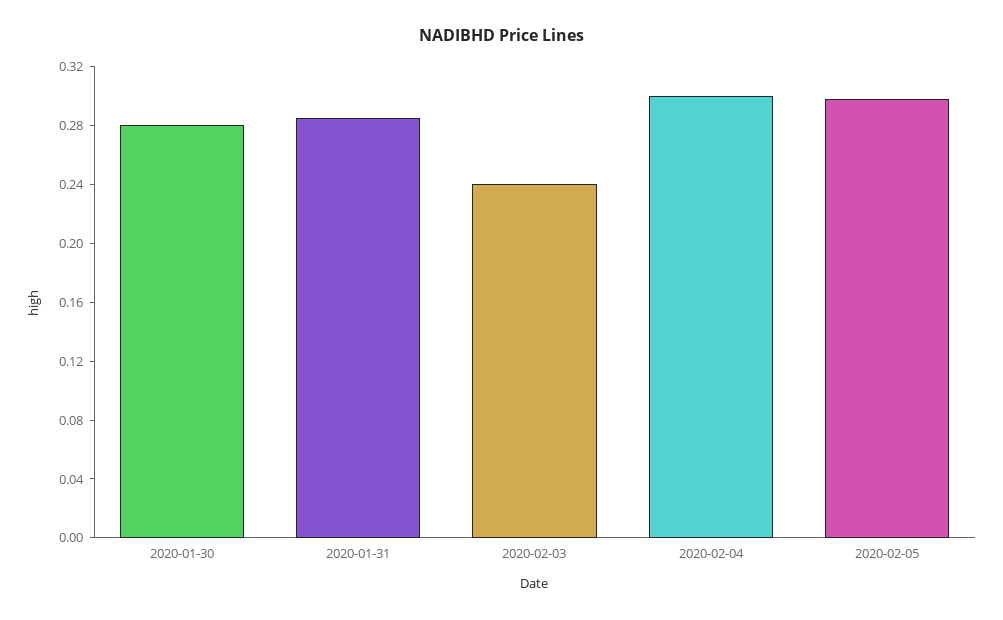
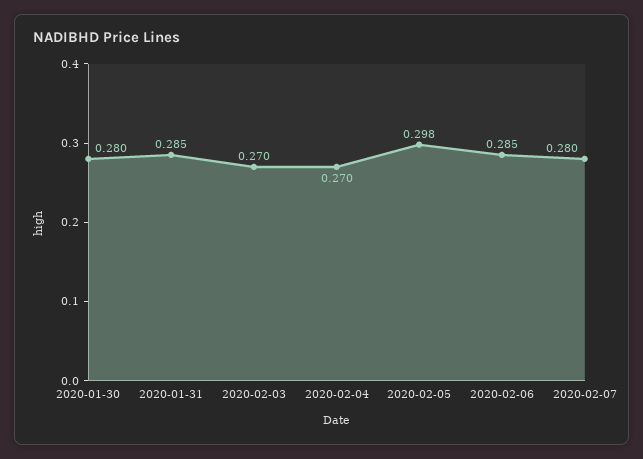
2020-02-03: 0.24 -> 0.27
2020-02-04: 0.3 -> 0.27
2020-02-06: none -> 0.285
2020-02-07: none -> 0.28

